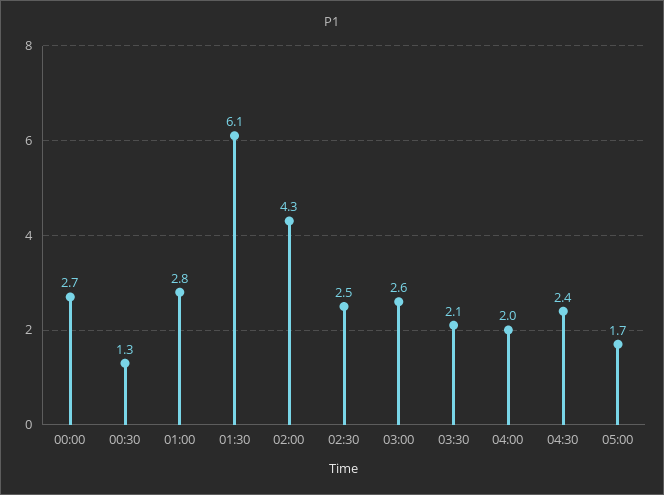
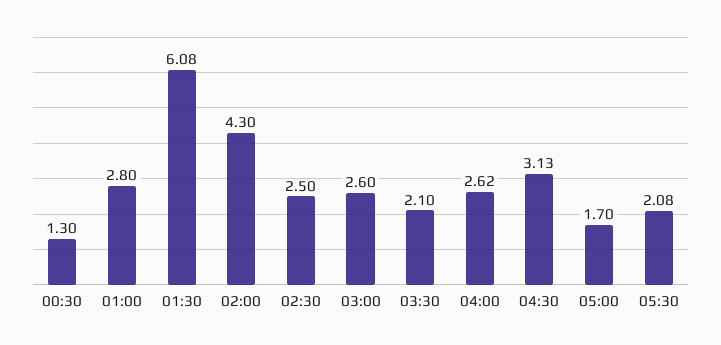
00:00: 2.7 -> none
04:00: 2 -> 2.62
04:30: 2.4 -> 3.13
05:30: none -> 2.08

